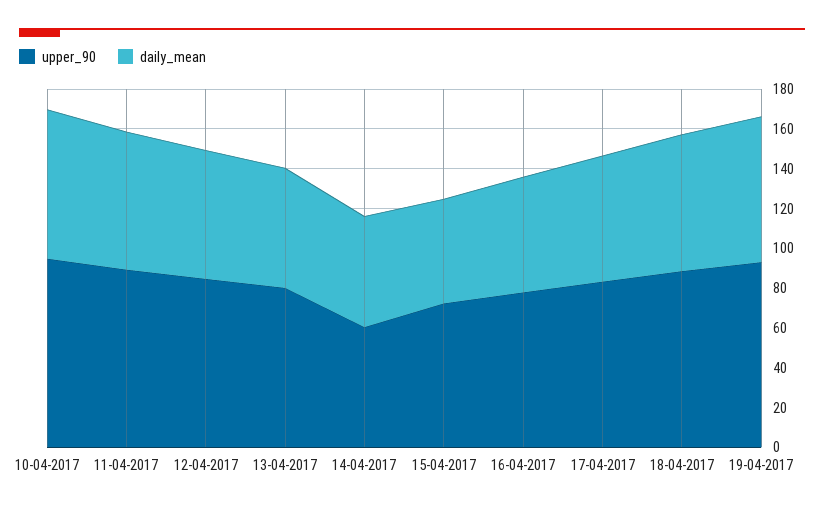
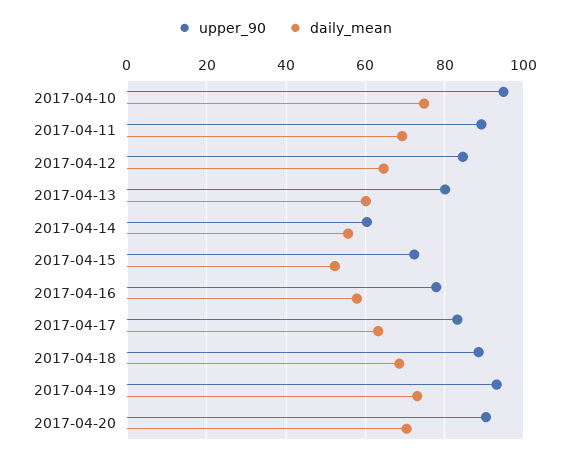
upper_90, 2017-04-20: none -> 90
daily_mean, 2017-04-20: none -> 70

